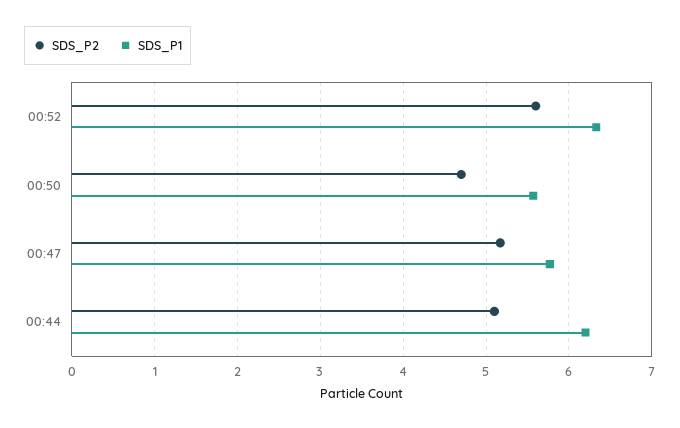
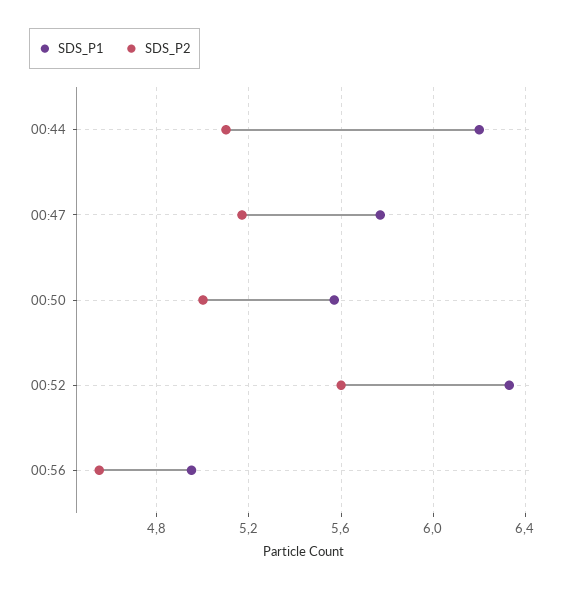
SDS_P2, 00:50: 4.7 -> 5
SDS_P1, 00:56: none -> 4.95
SDS_P2, 00:56: none -> 4.55

